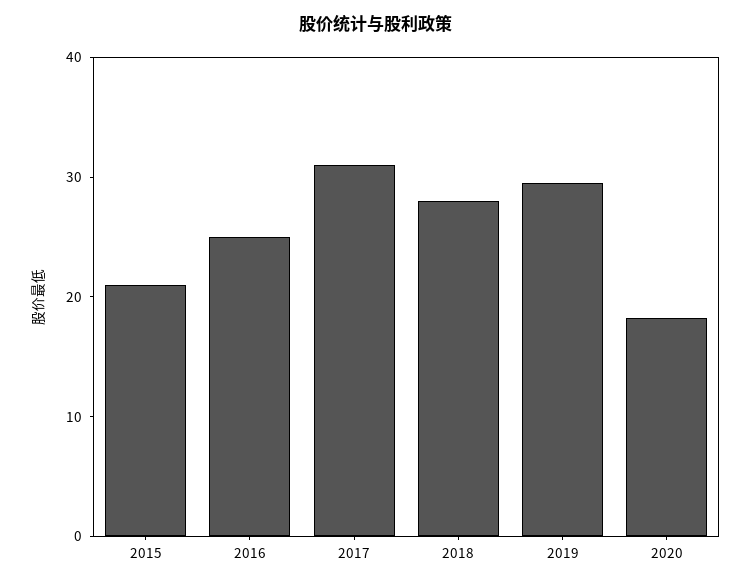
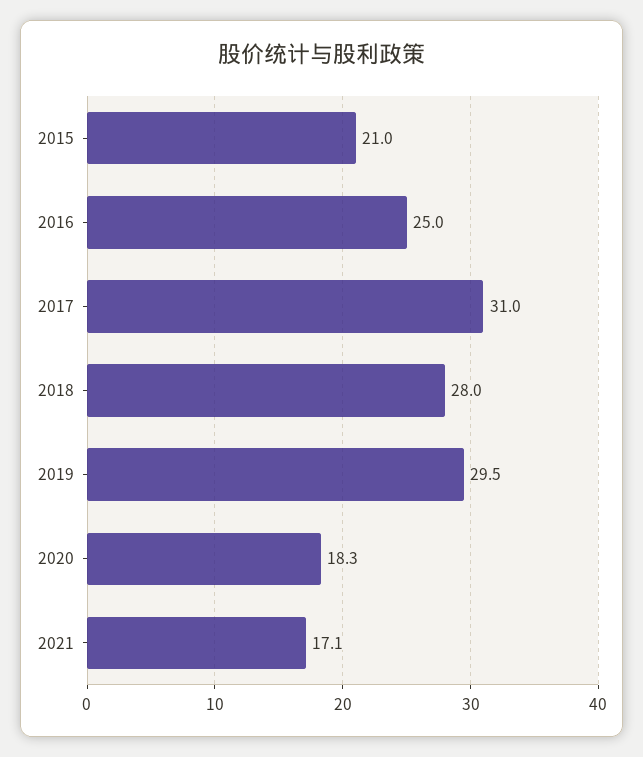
2021: none -> 17.1

